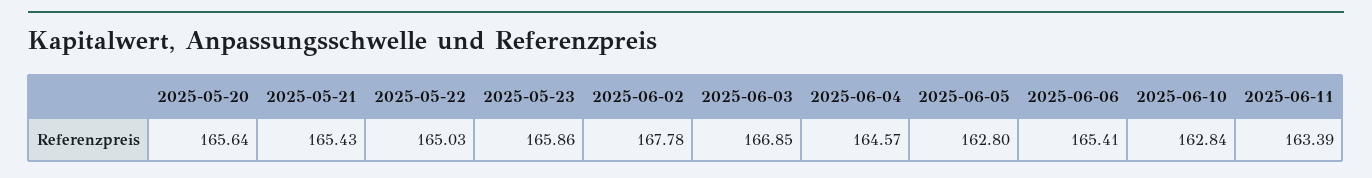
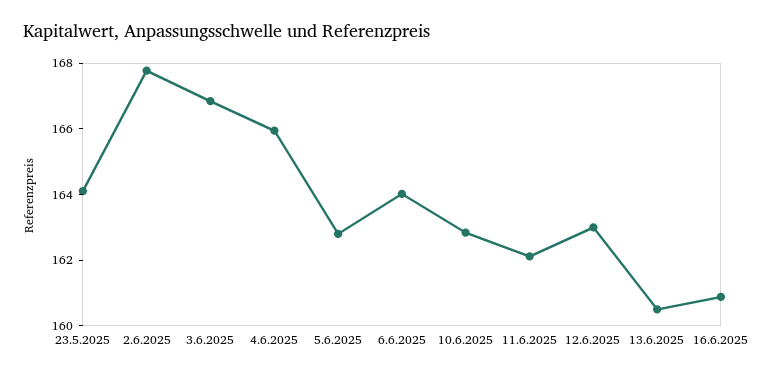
2025-05-20: 165.64 -> none
2025-05-21: 165.43 -> none
2025-05-22: 165.03 -> none
2025-05-23: 165.86 -> 164
2025-06-04: 164.57 -> 166
2025-06-06: 165.41 -> 164
2025-06-11: 163.39 -> 162
12.6.2025: none -> 163
13.6.2025: none -> 160.5
16.6.2025: none -> 161

